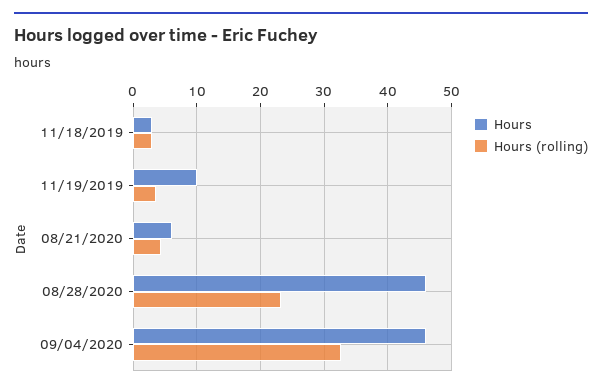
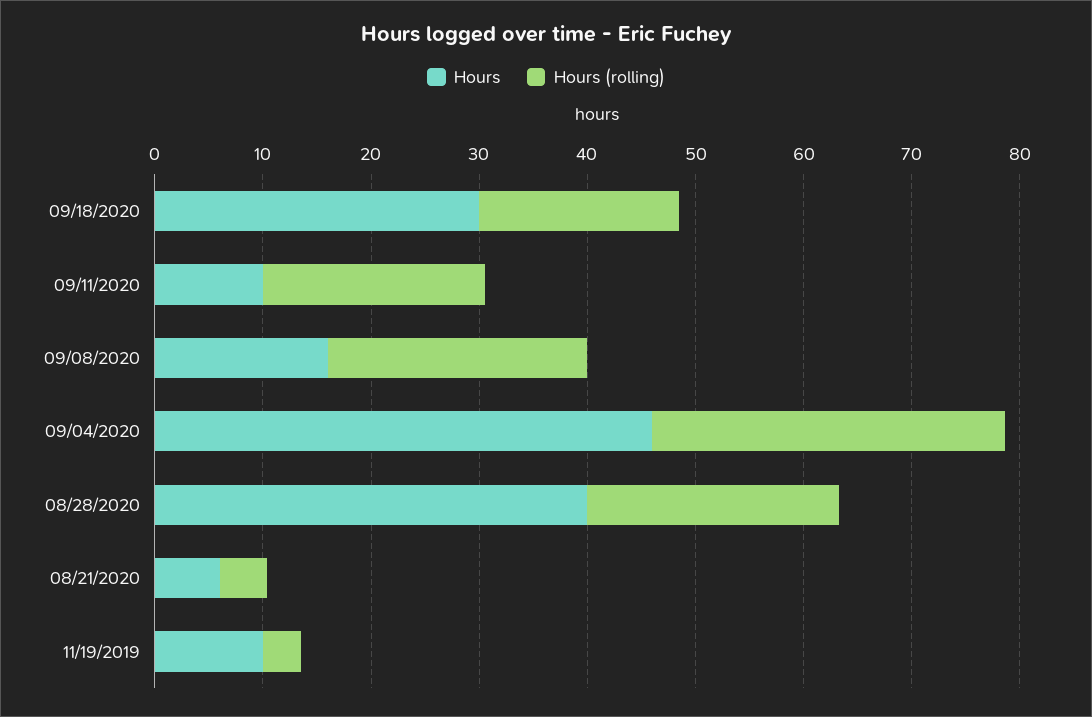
Hours, 11/18/2019: 3 -> none
Hours (rolling), 11/18/2019: 3 -> none
Hours, 08/28/2020: 46 -> 40
Hours, 09/18/2020: none -> 30
Hours (rolling), 09/18/2020: none -> 18
Hours, 09/11/2020: none -> 10
Hours (rolling), 09/11/2020: none -> 20
Hours, 09/08/2020: none -> 16
Hours (rolling), 09/08/2020: none -> 24

